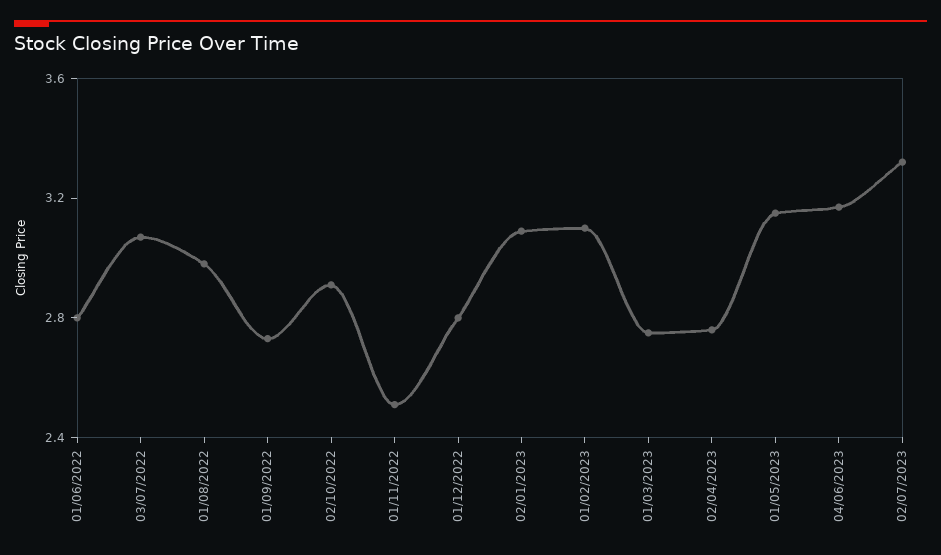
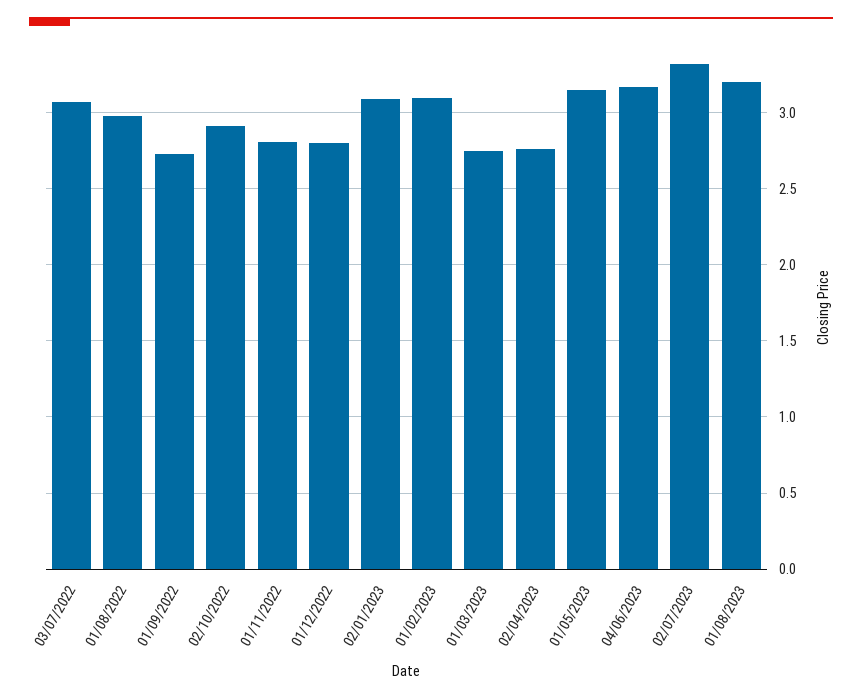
01/06/2022: 2.8 -> none
01/11/2022: 2.5 -> 2.8
01/08/2023: none -> 3.2

